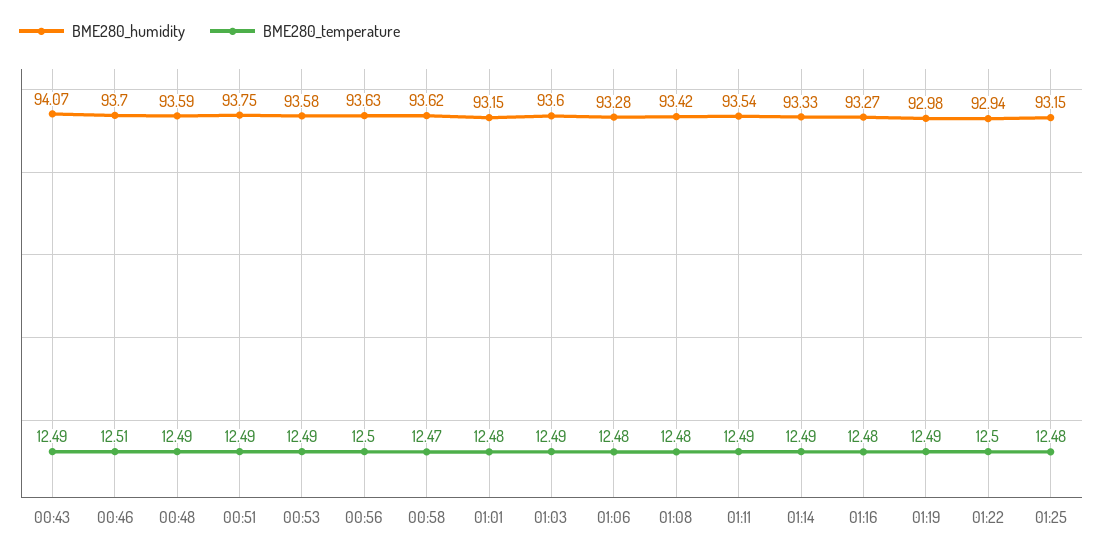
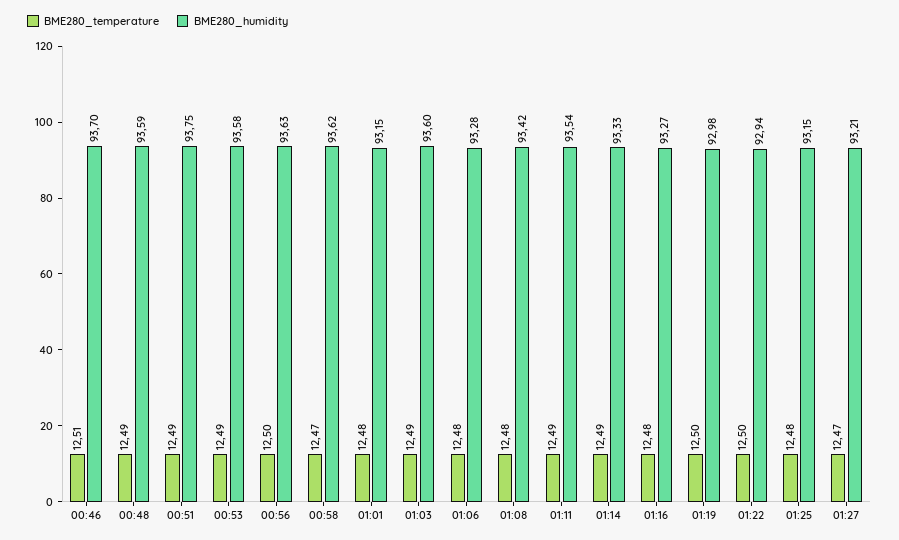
BME280_humidity, 00:43: 94.07 -> none
BME280_temperature, 00:43: 12.49 -> none
BME280_temperature, 01:19: 12.49 -> 12.5
BME280_temperature, 01:27: none -> 12.47
BME280_humidity, 01:27: none -> 93.21

